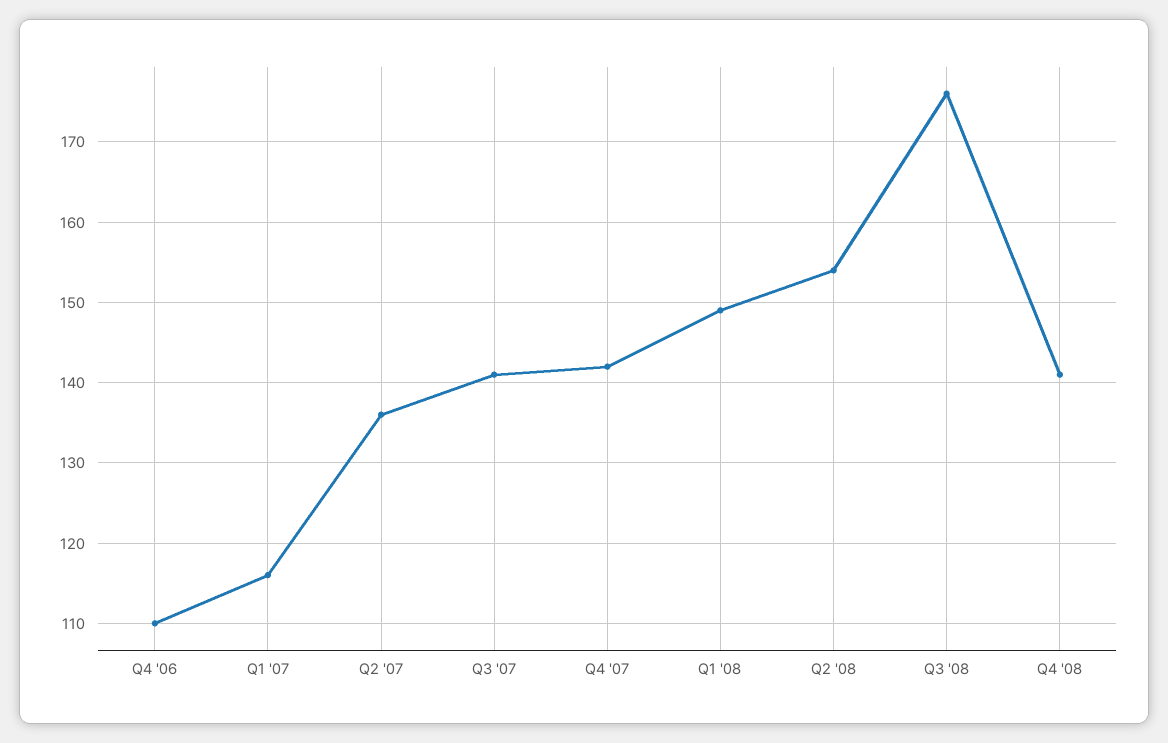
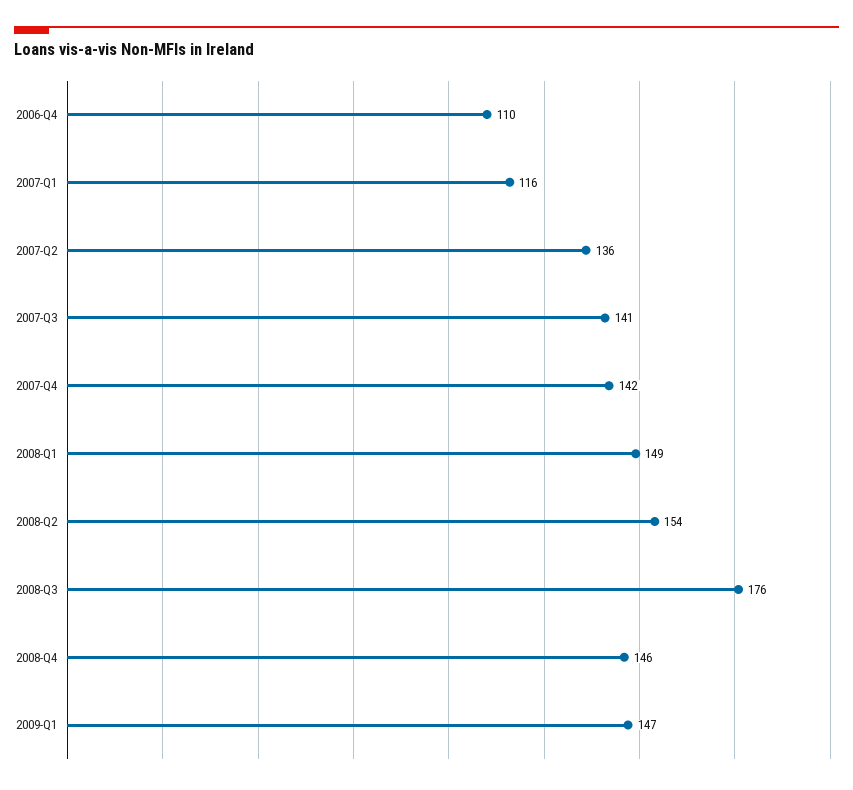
Q4 '08: 141 -> 146
2009-Q1: none -> 147

